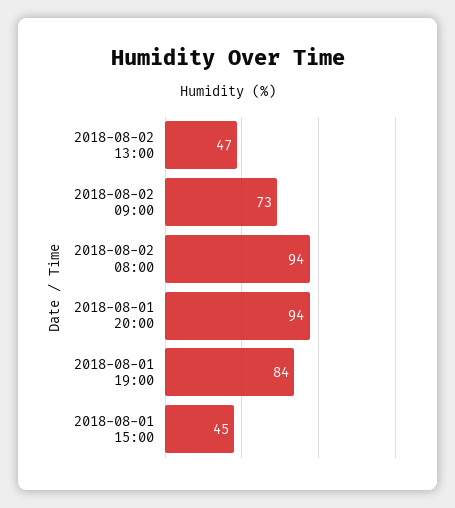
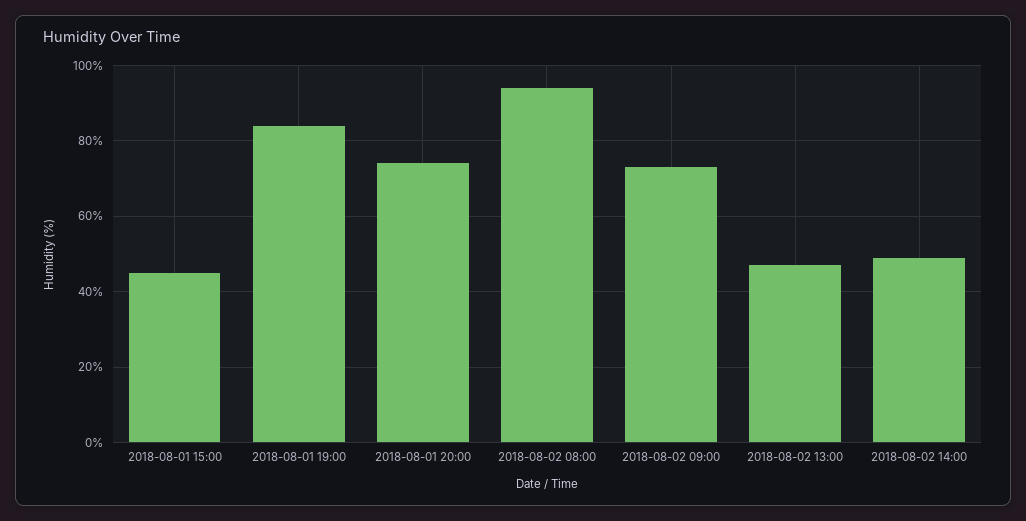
2018-08-01 20:00: 94 -> 75
2018-08-02 14:00: none -> 50

